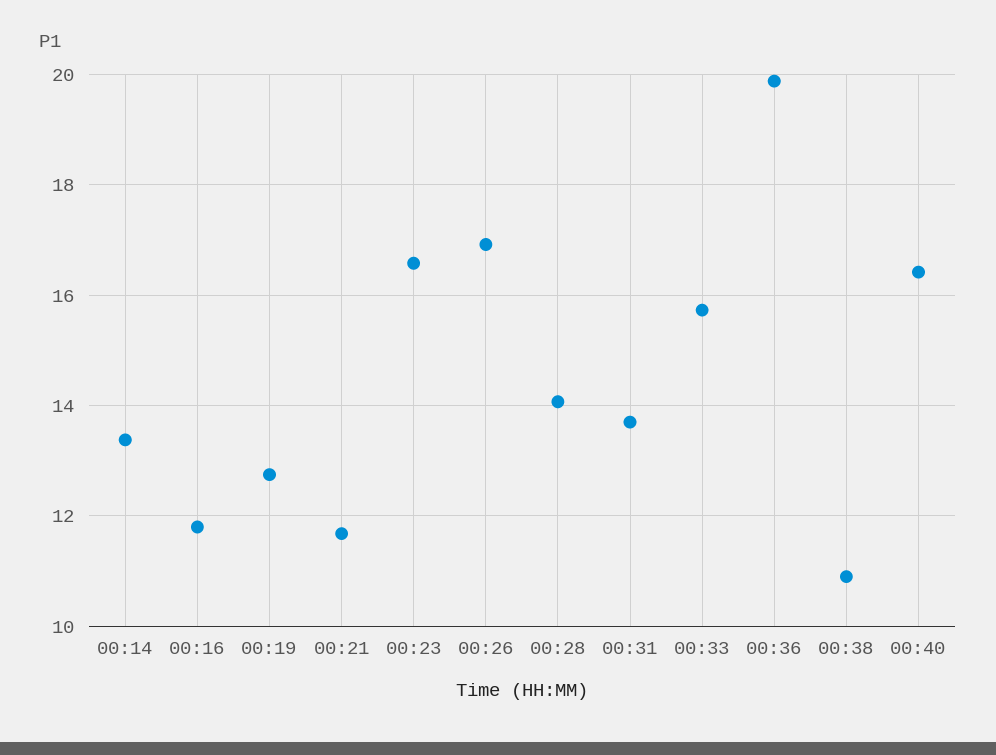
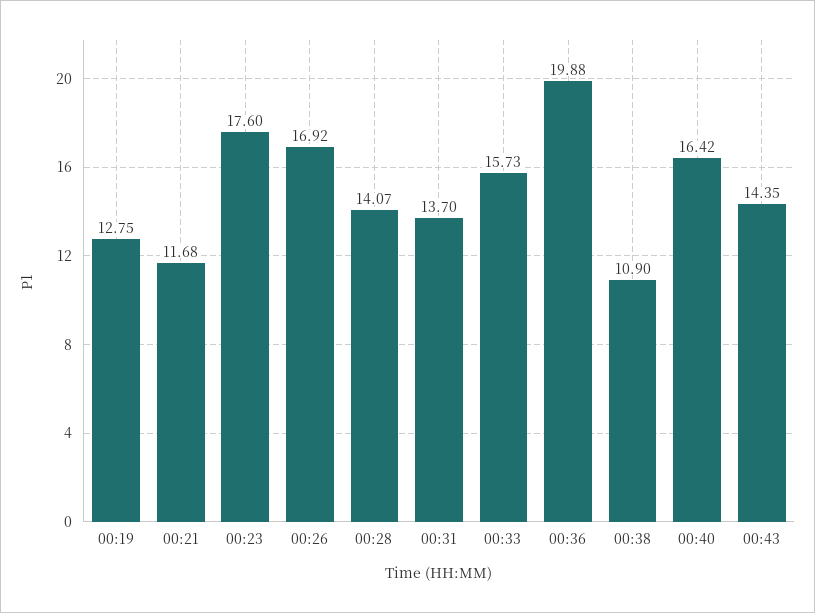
00:14: 13.4 -> none
00:16: 11.8 -> none
00:23: 16.6 -> 17.6
00:43: none -> 14.35

